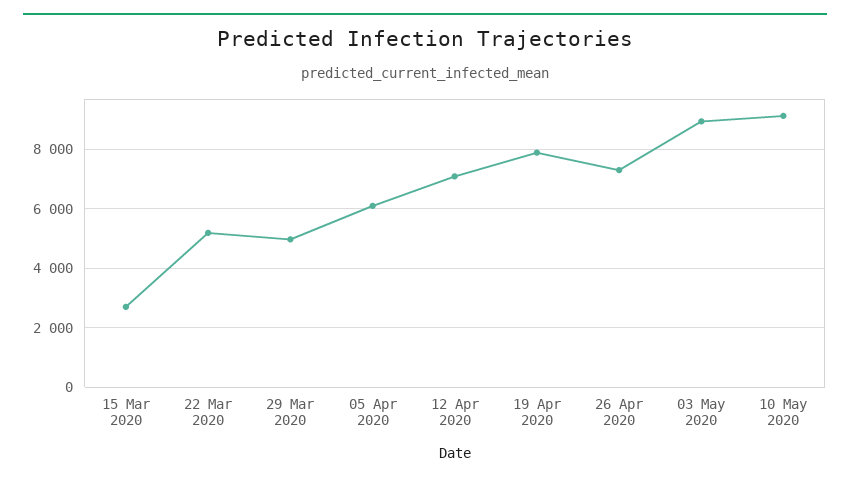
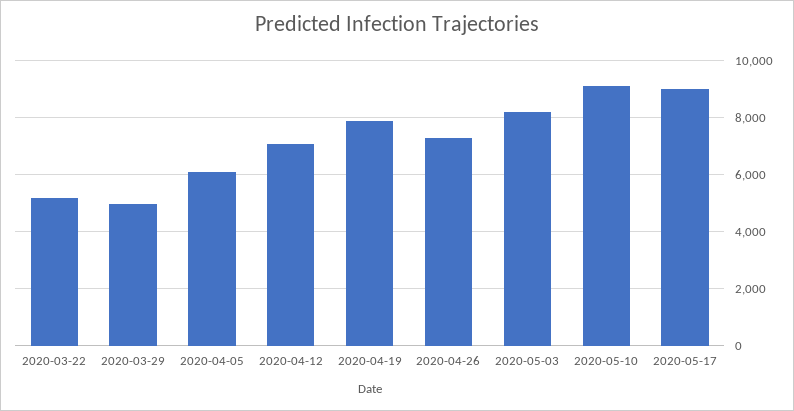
15 Mar 2020: 2750 -> none
03 May 2020: 9000 -> 8250
2020-05-17: none -> 9000

